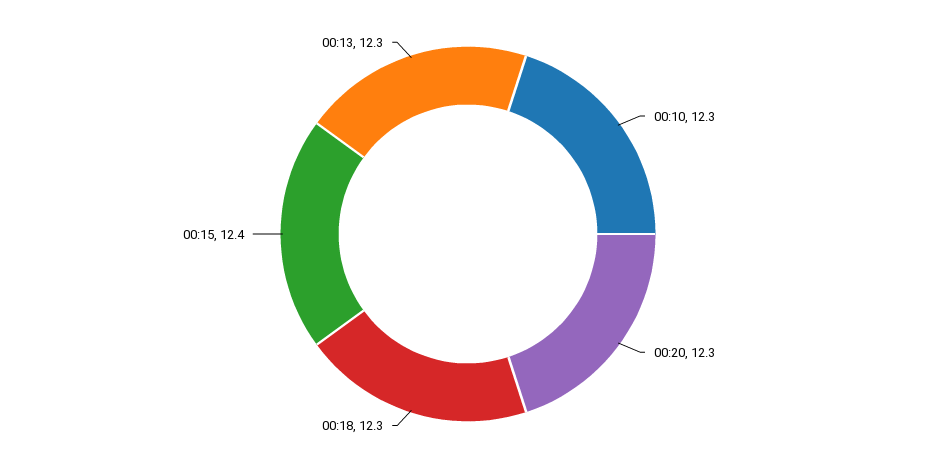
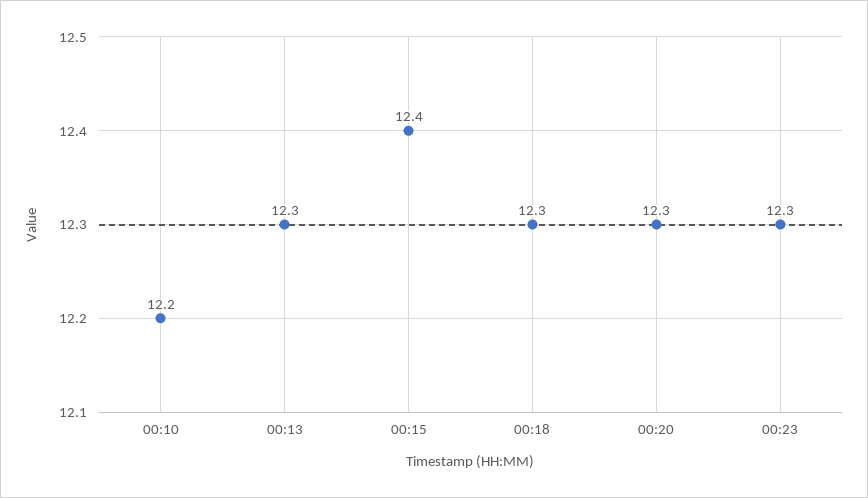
00:10: 12.3 -> 12.2
00:23: none -> 12.3

